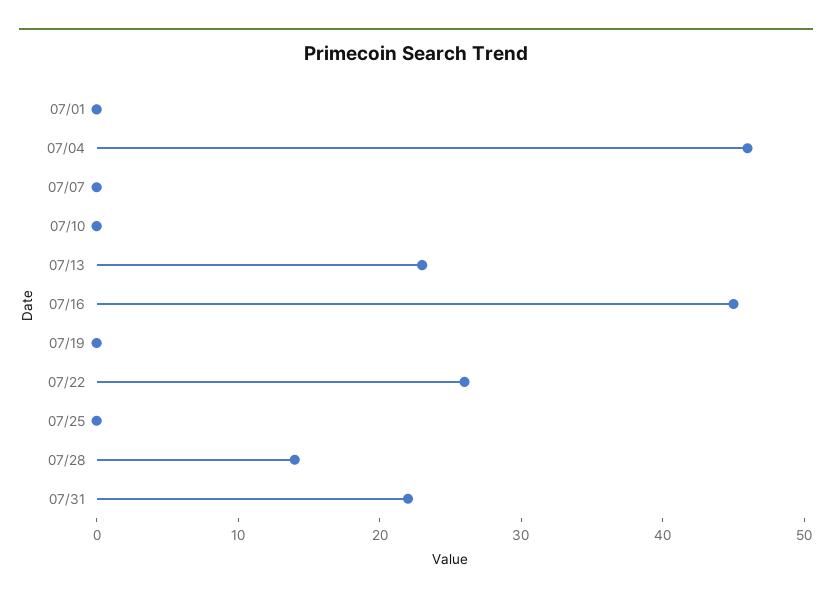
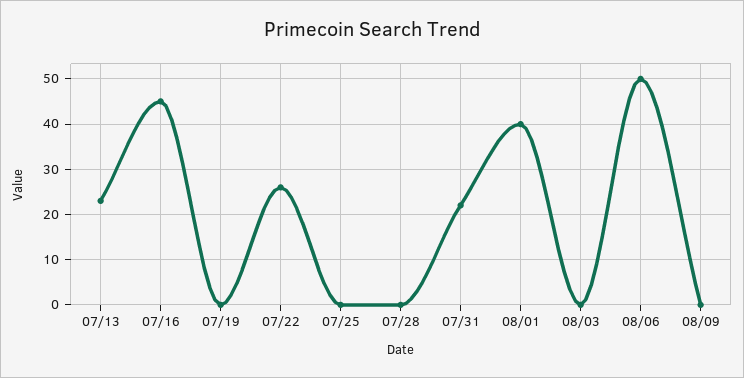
07/01: 0 -> none
07/04: 46 -> none
07/07: 0 -> none
07/10: 0 -> none
07/28: 14 -> 0
08/01: none -> 40
08/03: none -> 0
08/06: none -> 50
08/09: none -> 0

